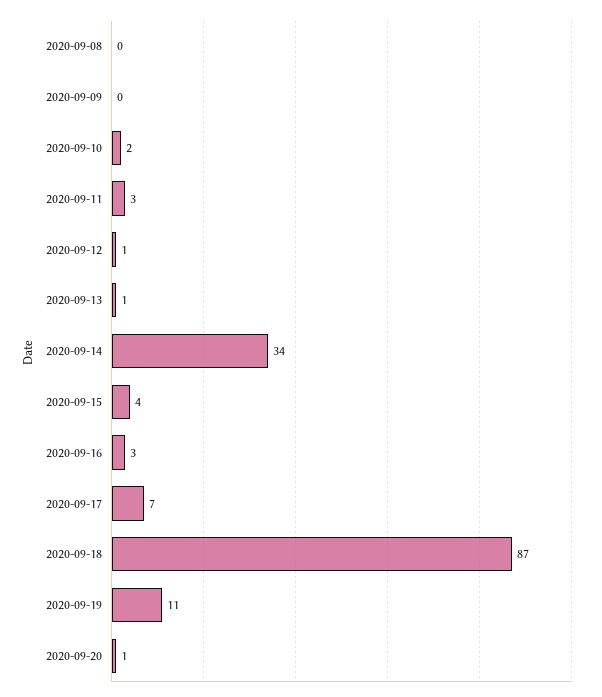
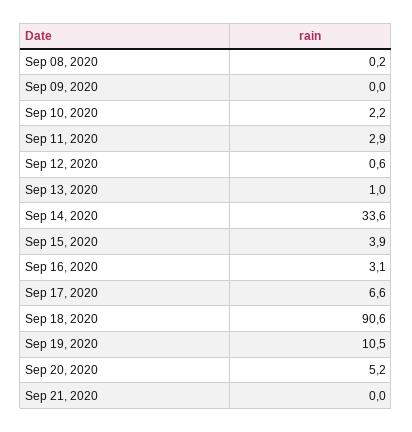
2020-09-18: 87 -> 90.6
2020-09-20: 1 -> 5.2
Sep 21, 2020: none -> 0

